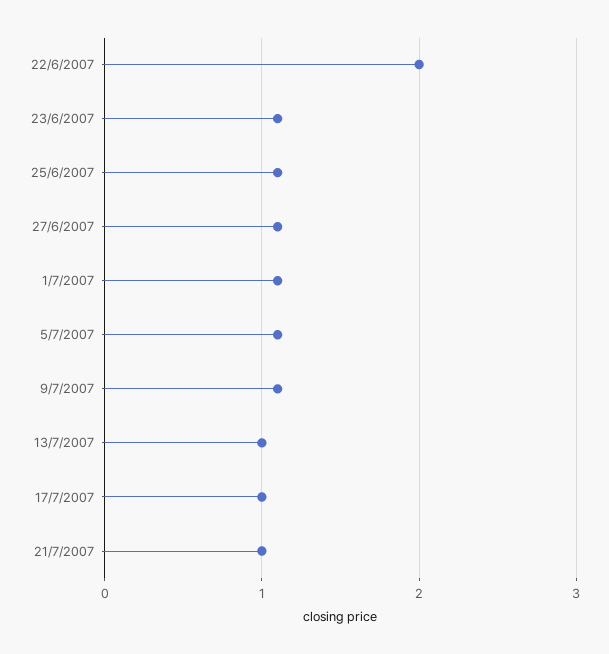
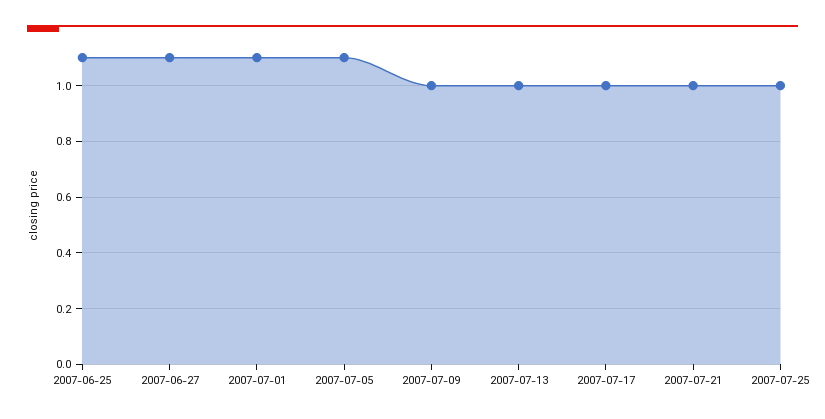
22/6/2007: 2 -> none
23/6/2007: 1.1 -> none
9/7/2007: 1.1 -> 1
2007-07-25: none -> 1

